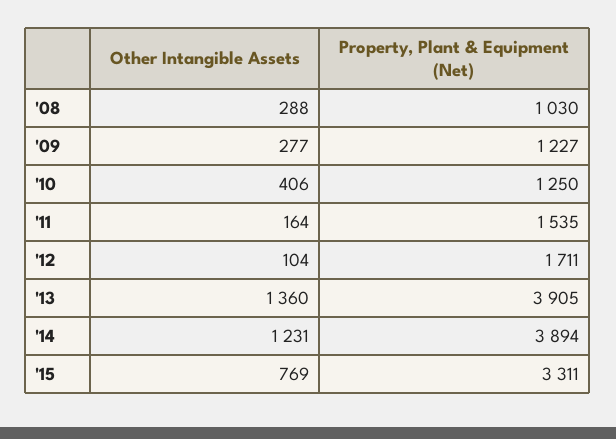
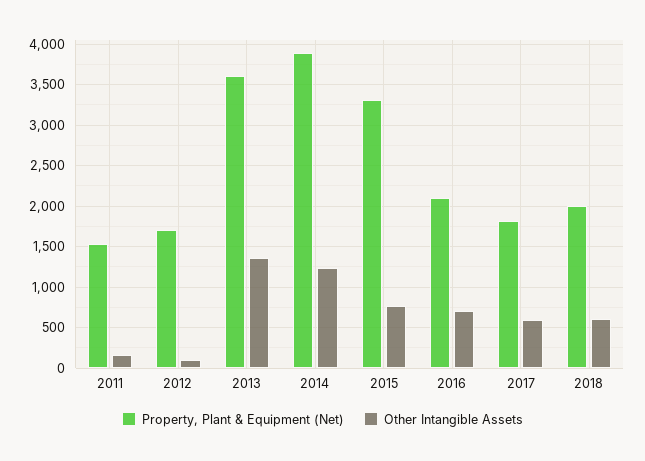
Other Intangible Assets, '08: 288 -> none
Property, Plant & Equipment (Net), '08: 1030 -> none
Other Intangible Assets, '09: 277 -> none
Property, Plant & Equipment (Net), '09: 1227 -> none
Other Intangible Assets, '10: 406 -> none
Property, Plant & Equipment (Net), '10: 1250 -> none
Property, Plant & Equipment (Net), '13: 3905 -> 3600
Property, Plant & Equipment (Net), 2016: none -> 2100
Other Intangible Assets, 2016: none -> 700
Property, Plant & Equipment (Net), 2017: none -> 1800
Other Intangible Assets, 2017: none -> 600
Property, Plant & Equipment (Net), 2018: none -> 2000
Other Intangible Assets, 2018: none -> 600

